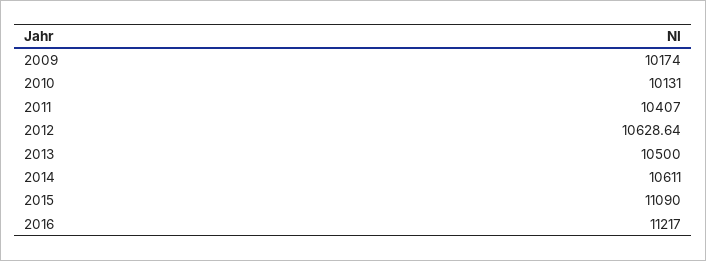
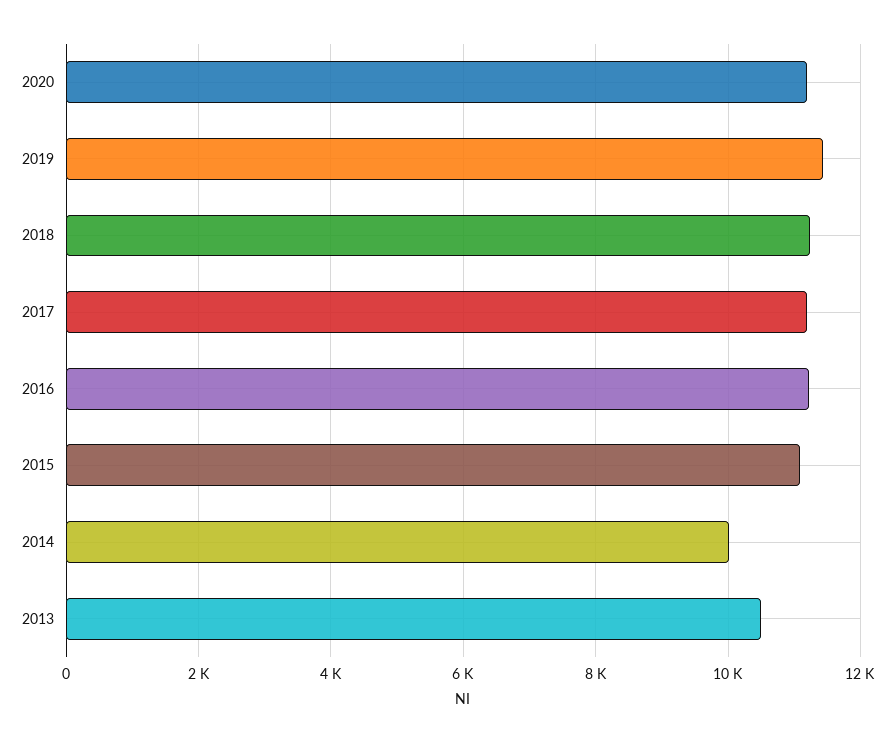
2009: 10174 -> none
2010: 10131 -> none
2011: 10407 -> none
2012: 10628.64 -> none
2014: 10611 -> 10000
2020: none -> 11200
2019: none -> 11400
2018: none -> 11200
2017: none -> 11200

